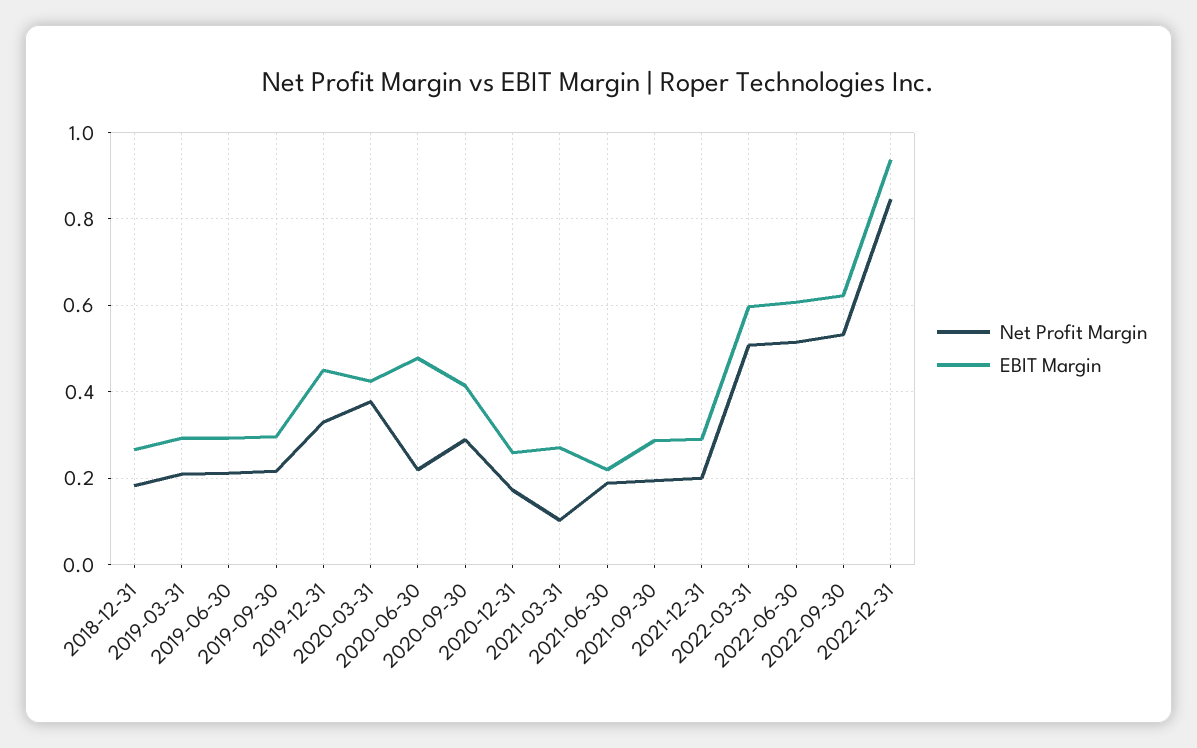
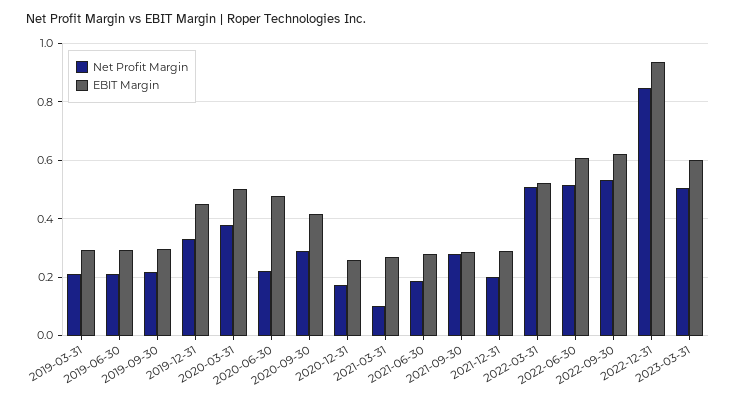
Net Profit Margin, 2018-12-31: 0.18 -> none
EBIT Margin, 2018-12-31: 0.26 -> none
EBIT Margin, 2020-03-31: 0.42 -> 0.5
EBIT Margin, 2021-06-30: 0.22 -> 0.275
Net Profit Margin, 2021-09-30: 0.2 -> 0.275
EBIT Margin, 2022-03-31: 0.6 -> 0.525
Net Profit Margin, 2023-03-31: none -> 0.5
EBIT Margin, 2023-03-31: none -> 0.6

